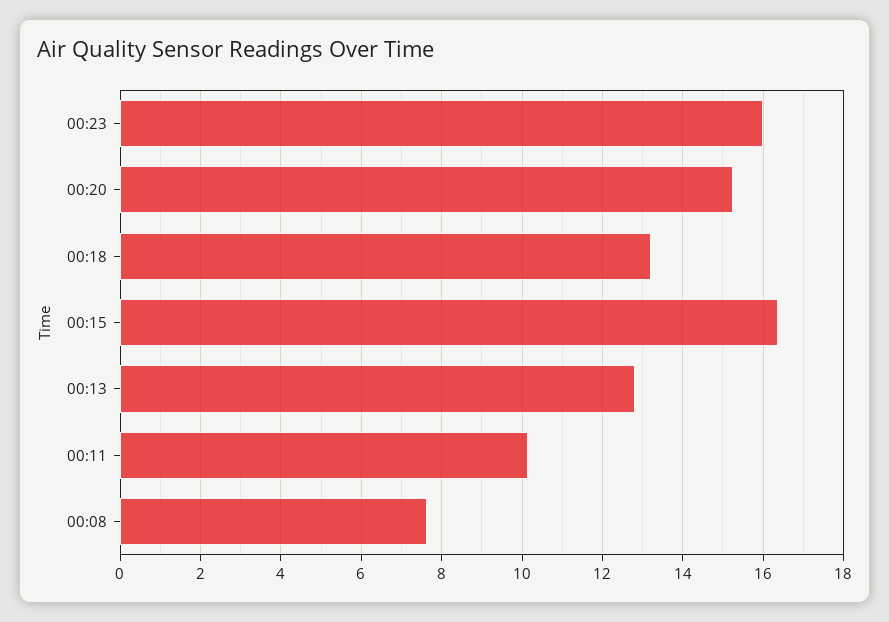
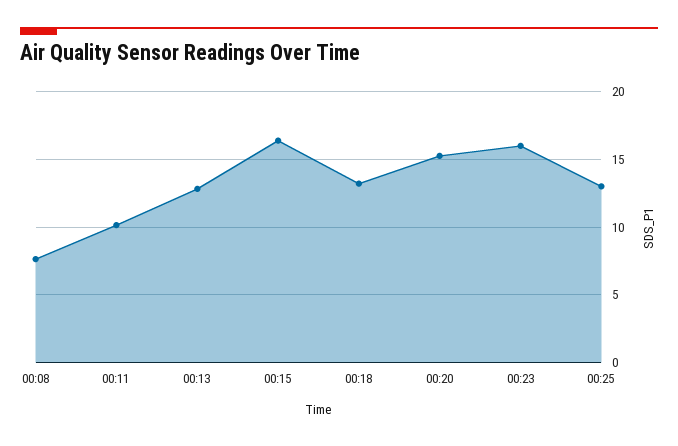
00:25: none -> 13

